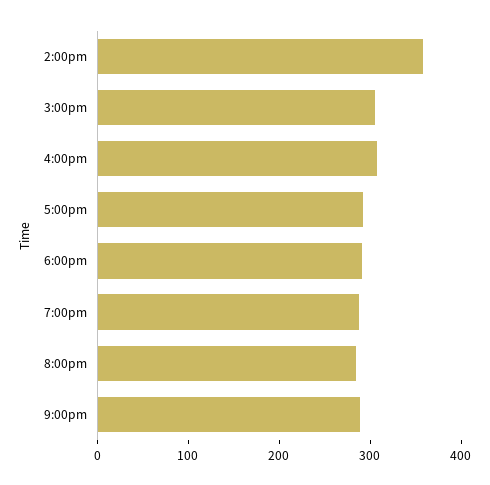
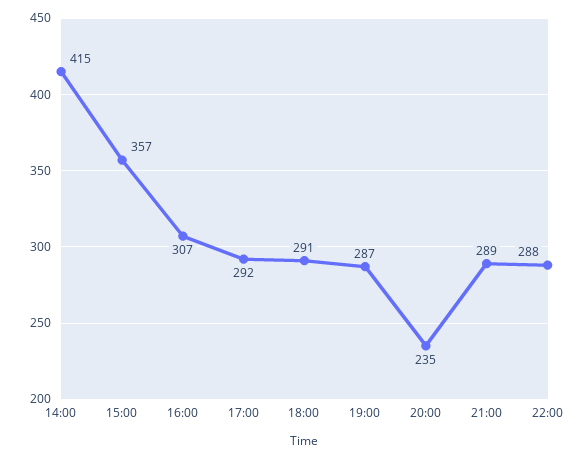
2:00pm: 360 -> 415
3:00pm: 300 -> 357
8:00pm: 280 -> 235
22:00: none -> 288

